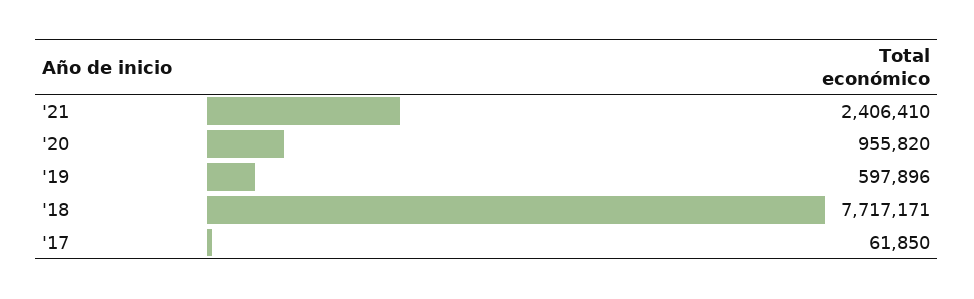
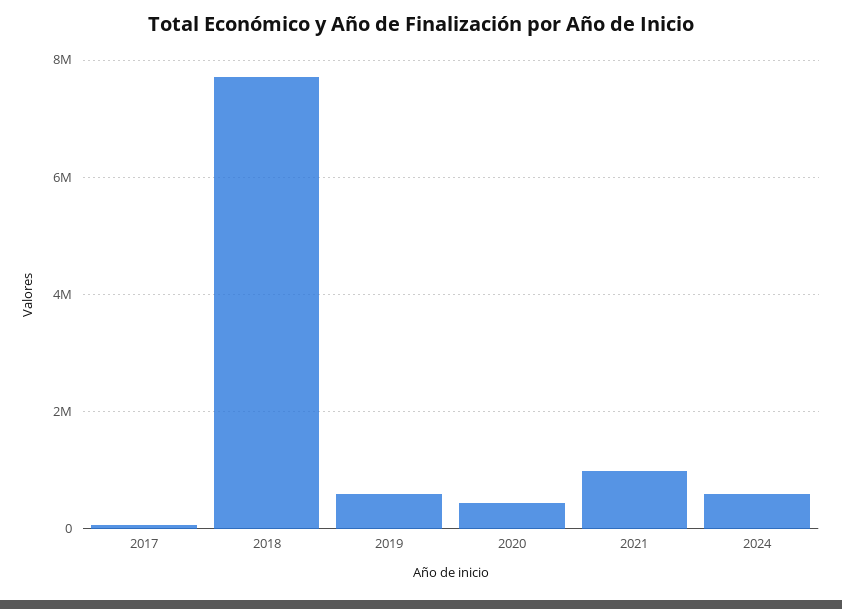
'21: 2406410 -> 1000000
'20: 955820 -> 400000
2024: none -> 600000

